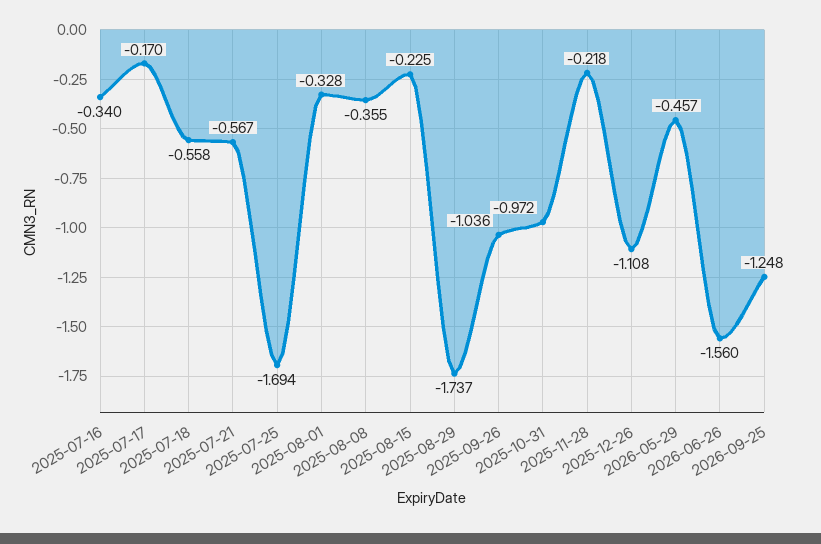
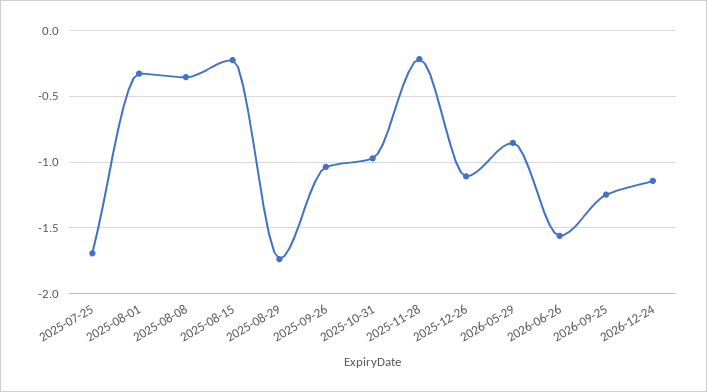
2025-07-16: -0.34 -> none
2025-07-17: -0.17 -> none
2025-07-18: -0.558 -> none
2025-07-21: -0.567 -> none
2026-05-29: -0.457 -> -0.85
2026-12-24: none -> -1.15

